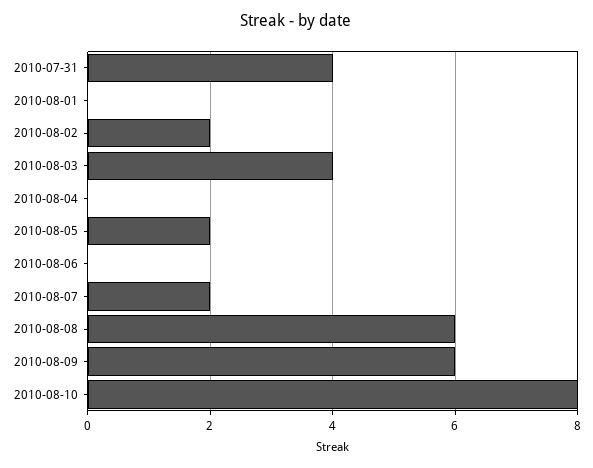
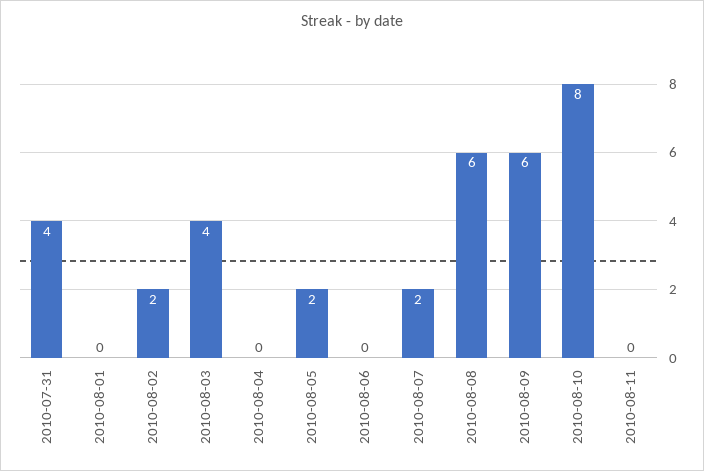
2010-08-11: none -> 0

